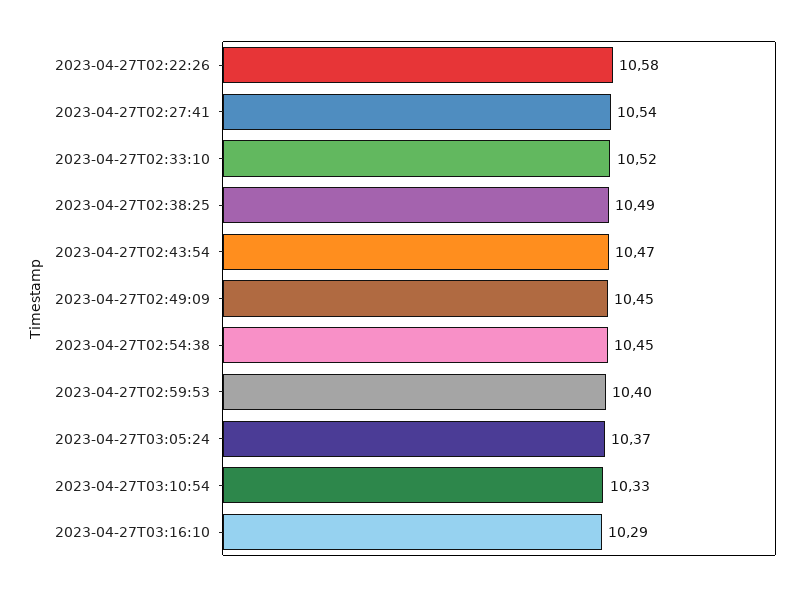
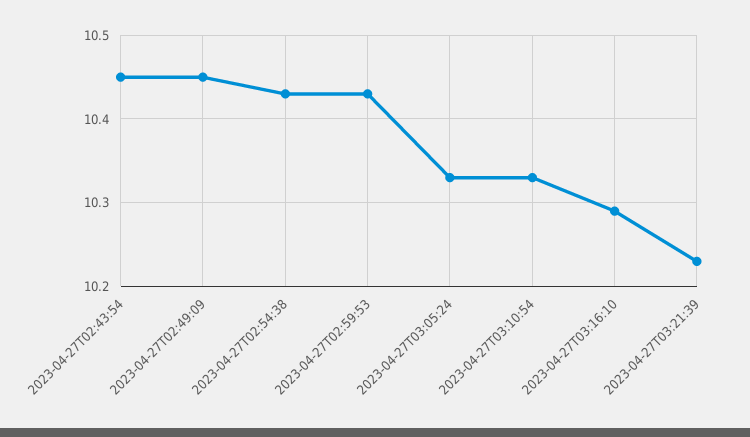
2023-04-27T02:22:26: 10.58 -> none
2023-04-27T02:27:41: 10.54 -> none
2023-04-27T02:33:10: 10.52 -> none
2023-04-27T02:38:25: 10.49 -> none
2023-04-27T02:43:54: 10.47 -> 10.45
2023-04-27T02:54:38: 10.45 -> 10.43
2023-04-27T02:59:53: 10.4 -> 10.43
2023-04-27T03:05:24: 10.37 -> 10.33
2023-04-27T03:21:39: none -> 10.23

